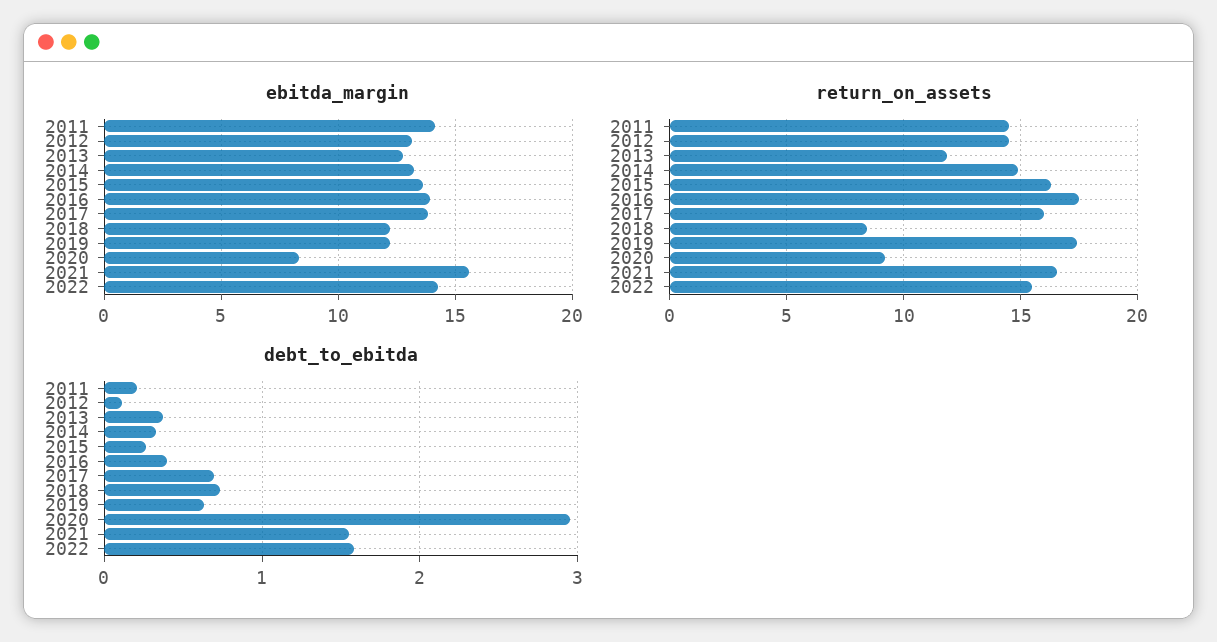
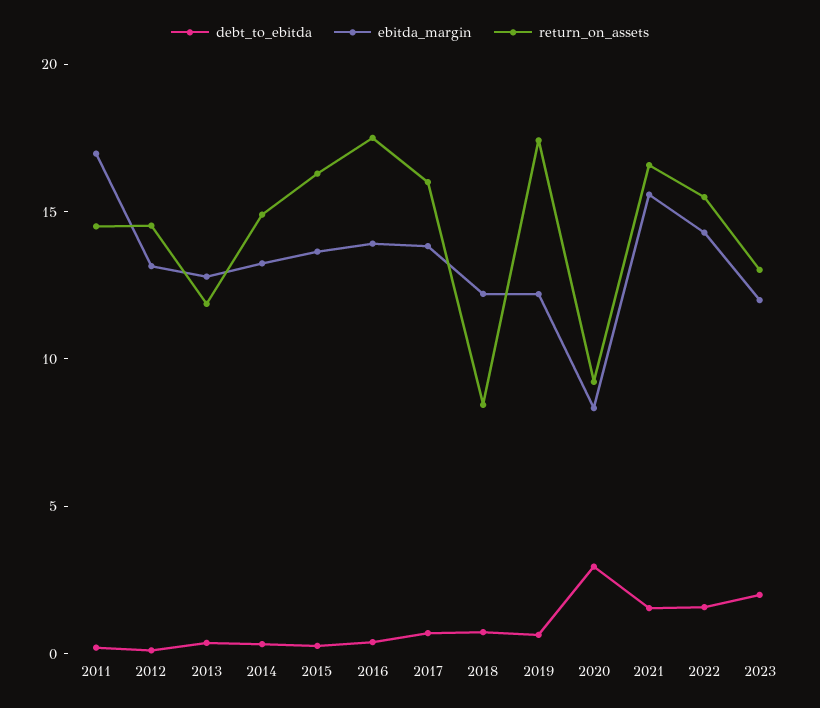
ebitda_margin, 2011: 14 -> 17
debt_to_ebitda, 2023: none -> 2
ebitda_margin, 2023: none -> 12
return_on_assets, 2023: none -> 13

